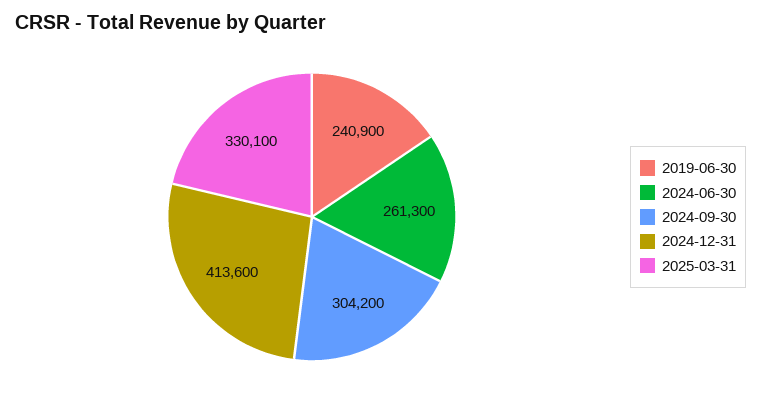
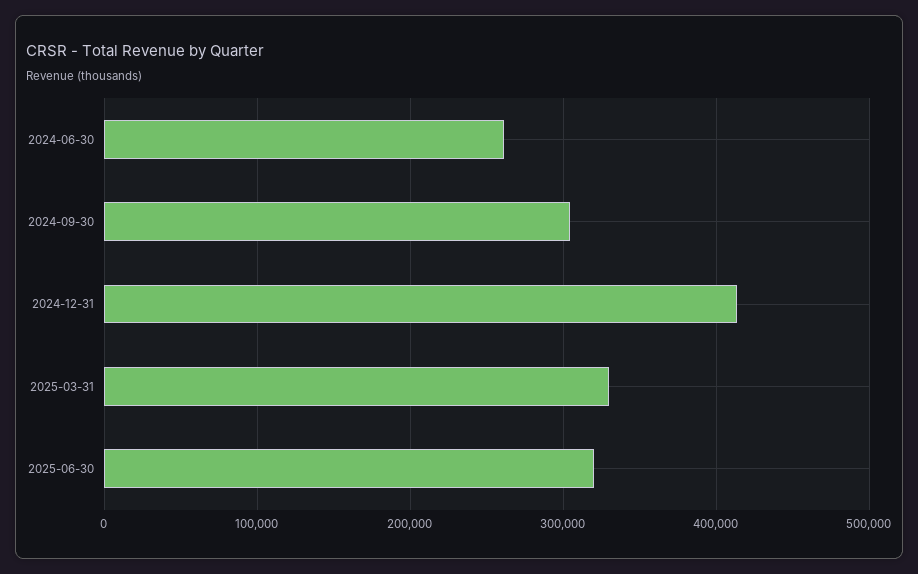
2019-06-30: 240900 -> none
2025-06-30: none -> 320000

